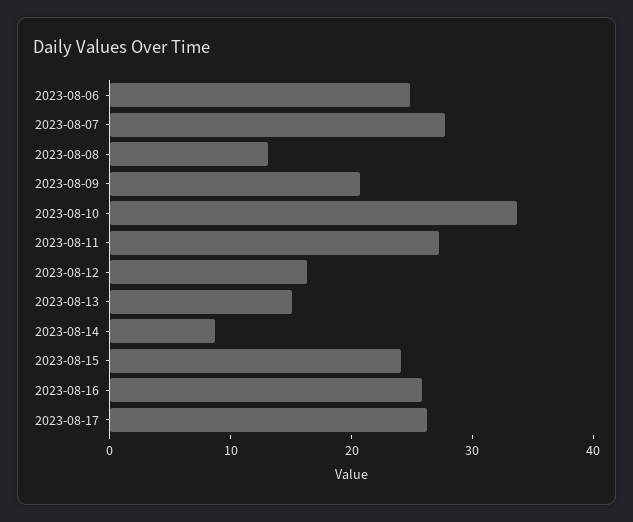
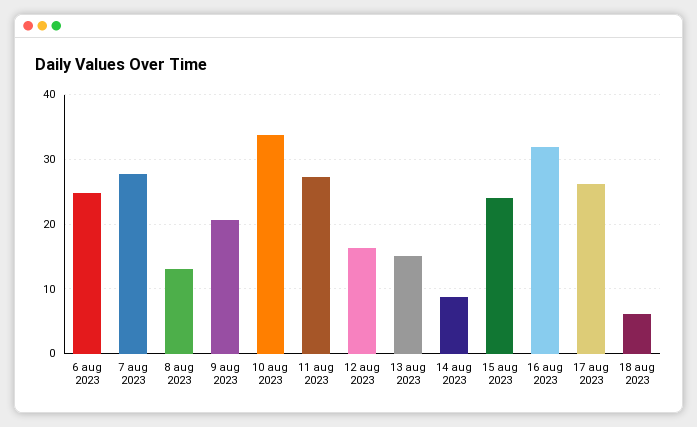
2023-08-16: 26 -> 32
18 aug 2023: none -> 6

